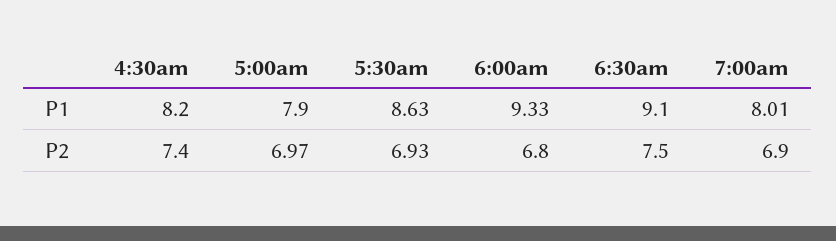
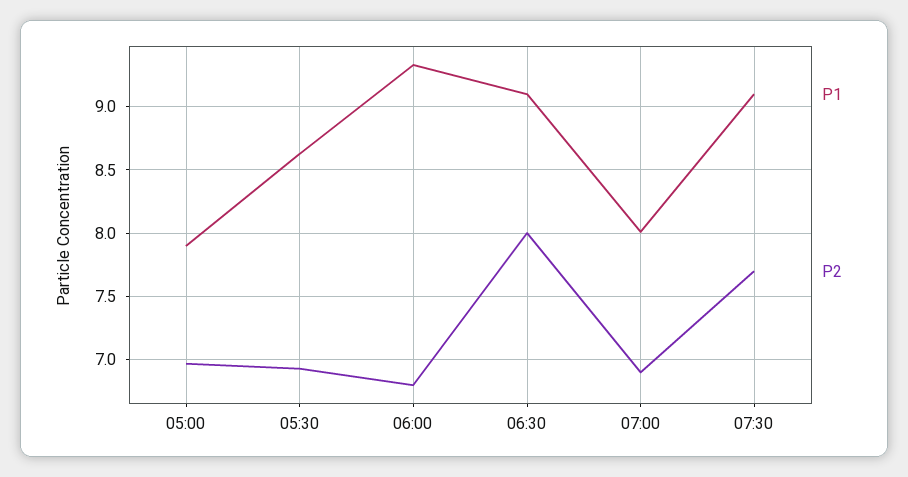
P1, 4:30am: 8.2 -> none
P2, 4:30am: 7.4 -> none
P2, 6:30am: 7.5 -> 8
P1, 07:30: none -> 9.1
P2, 07:30: none -> 7.7

